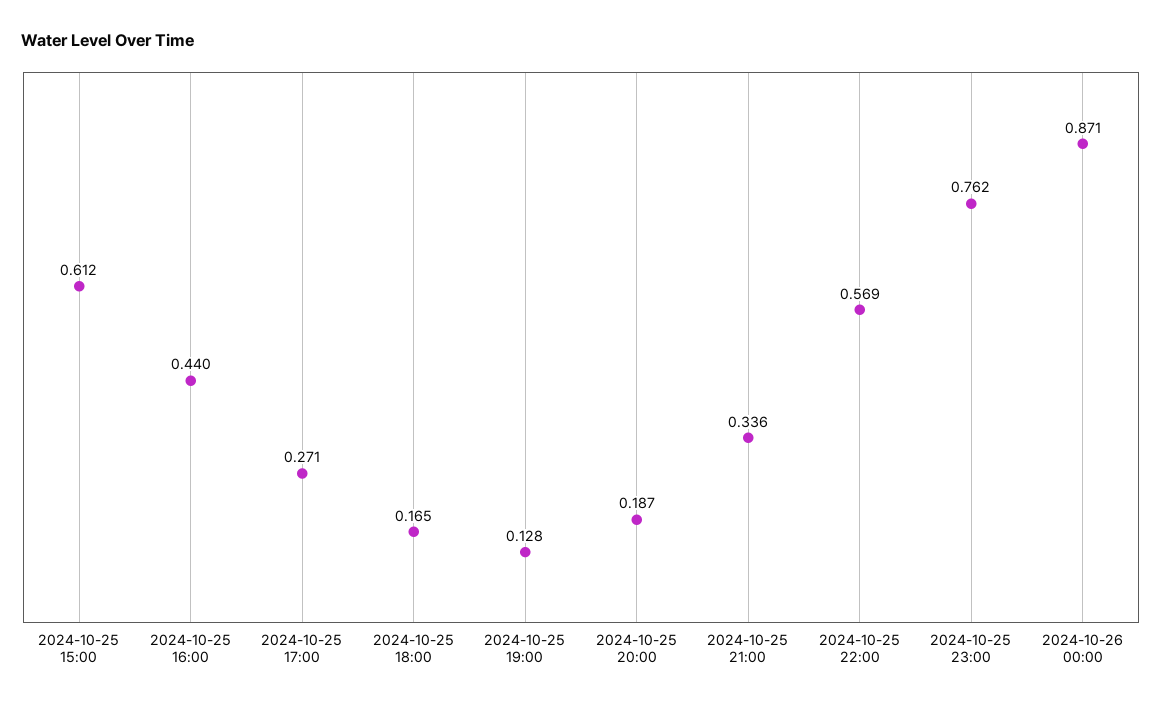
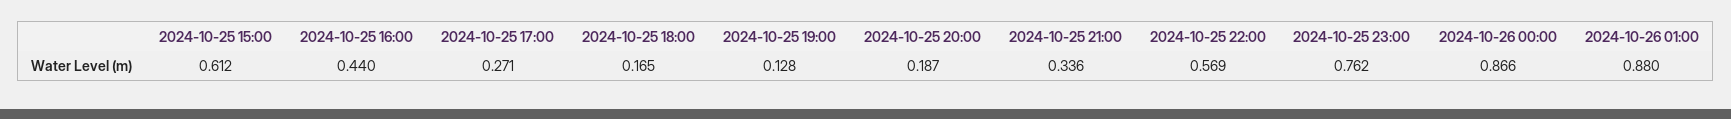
2024-10-26 00:00: 0.871 -> 0.866
2024-10-26 01:00: none -> 0.88

